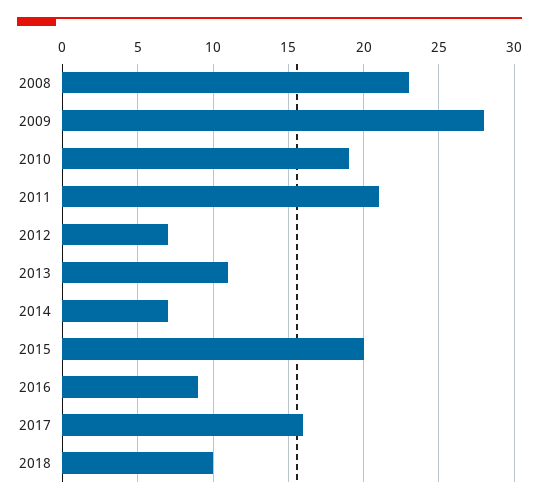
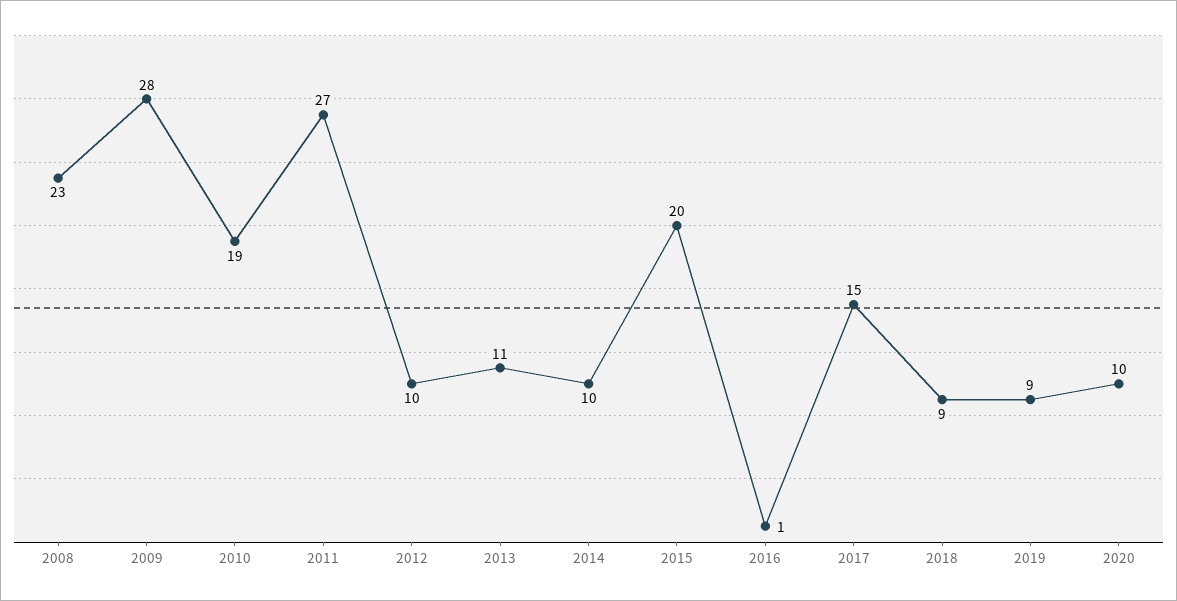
2011: 21 -> 27
2012: 7 -> 10
2014: 7 -> 10
2016: 9 -> 1
2017: 16 -> 15
2018: 10 -> 9
2019: none -> 9
2020: none -> 10

